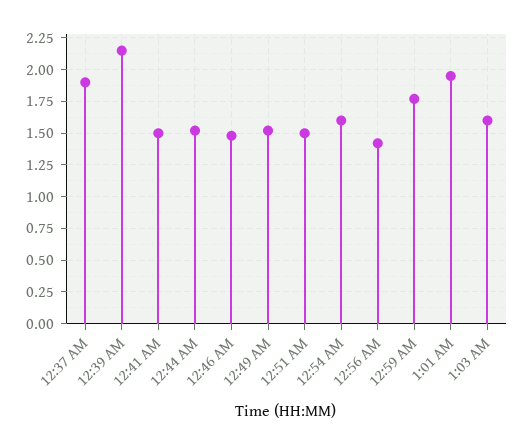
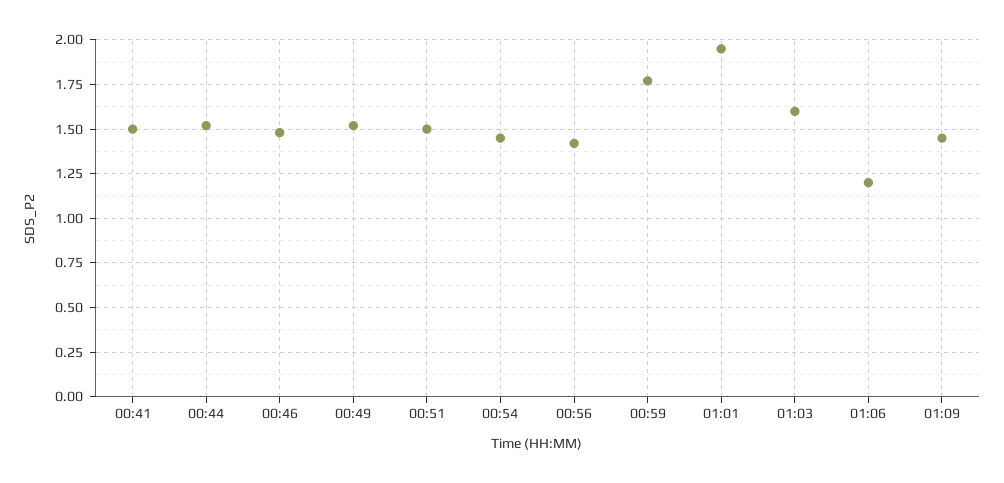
12:37 AM: 1.9 -> none
12:39 AM: 2.15 -> none
12:54 AM: 1.6 -> 1.45
01:06: none -> 1.2
01:09: none -> 1.45

